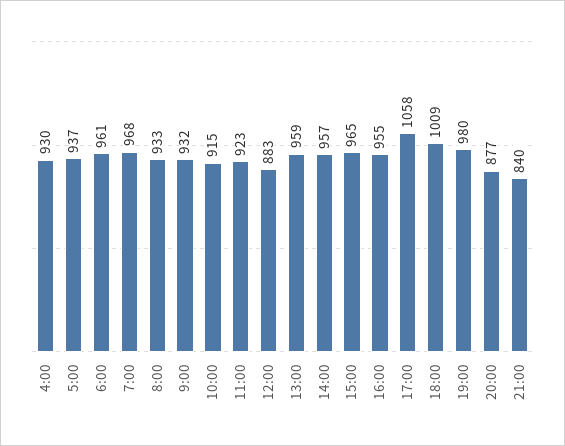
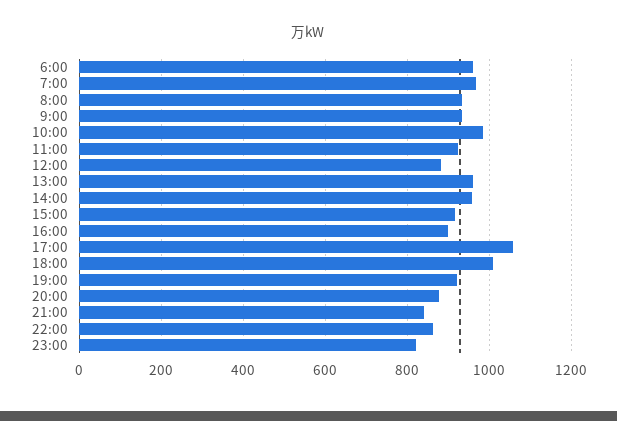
4:00: 930 -> none
5:00: 937 -> none
10:00: 915 -> 980
15:00: 965 -> 920
16:00: 955 -> 900
19:00: 980 -> 920
22:00: none -> 860
23:00: none -> 820

